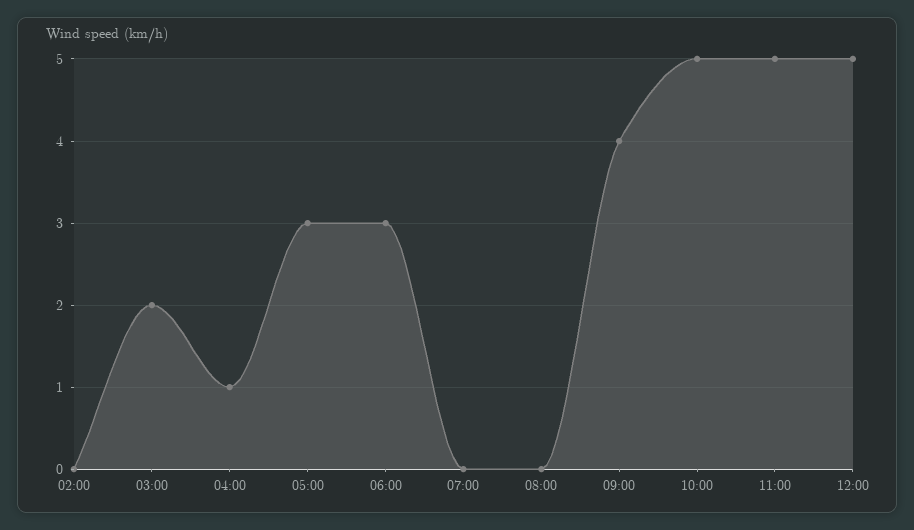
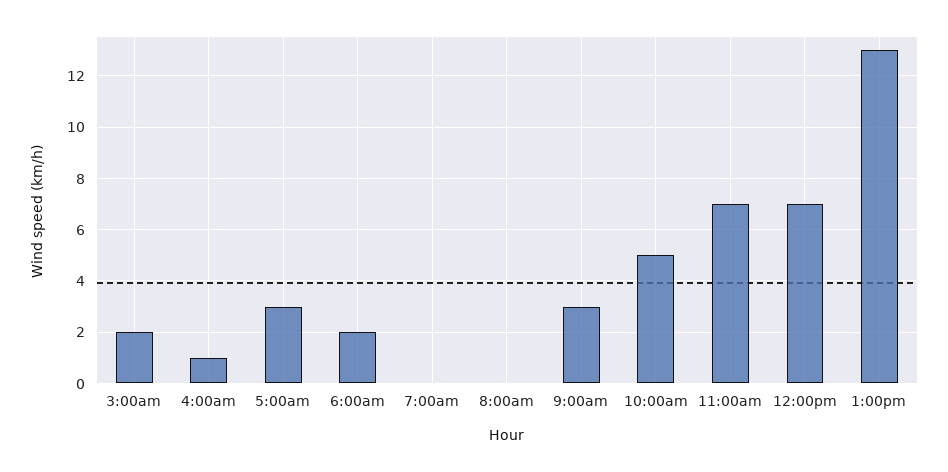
02:00: 0 -> none
06:00: 3 -> 2
09:00: 4 -> 3
11:00: 5 -> 7
12:00: 5 -> 7
1:00pm: none -> 13

